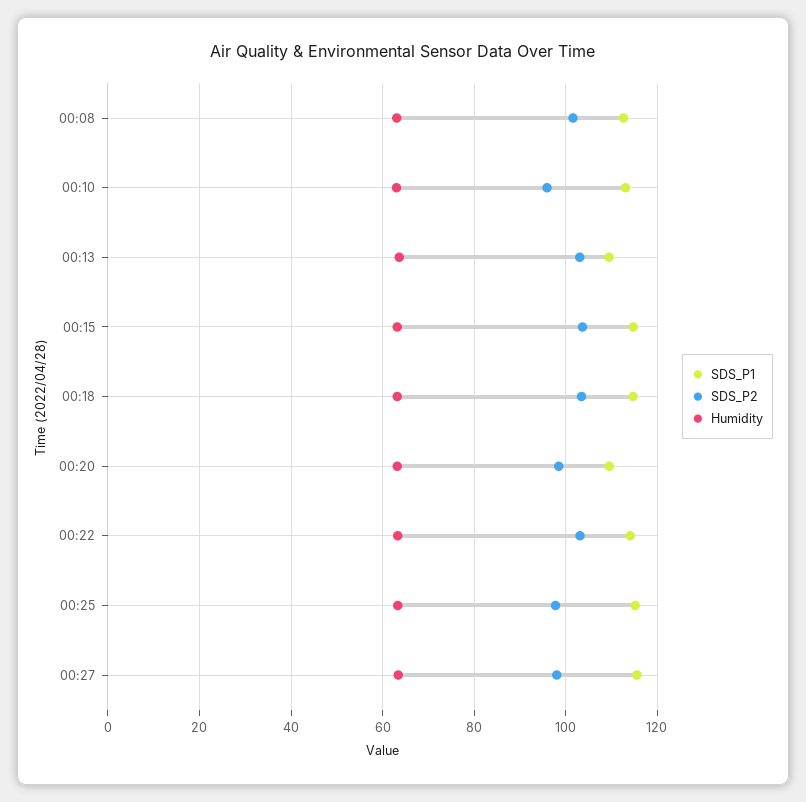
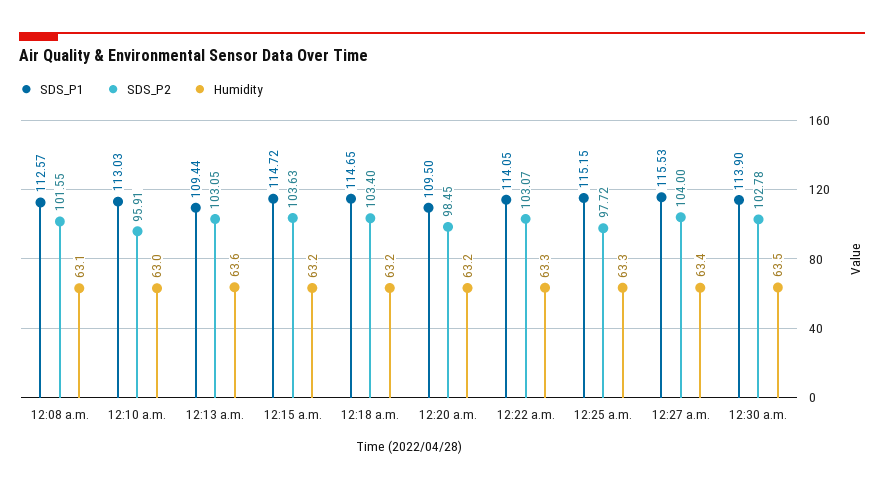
SDS_P2, 00:27: 98 -> 104
SDS_P1, 12:30 a.m.: none -> 113.9
SDS_P2, 12:30 a.m.: none -> 102.78
Humidity, 12:30 a.m.: none -> 63.5

